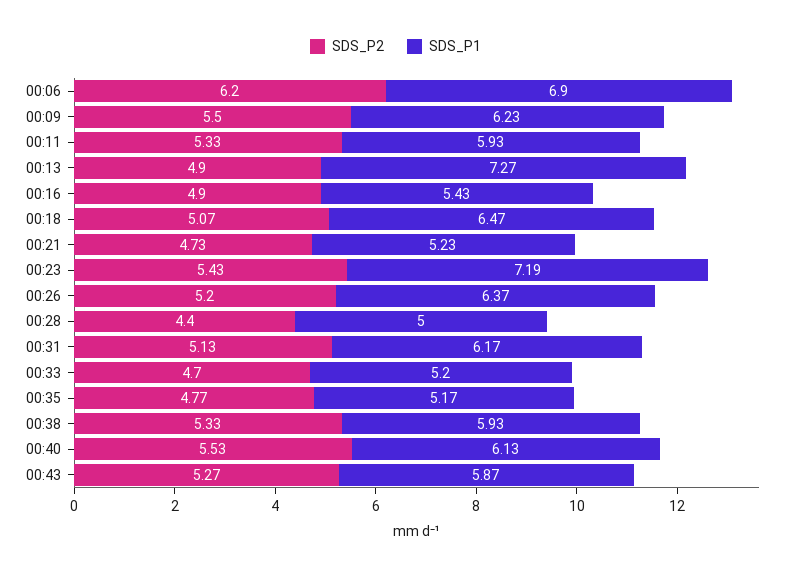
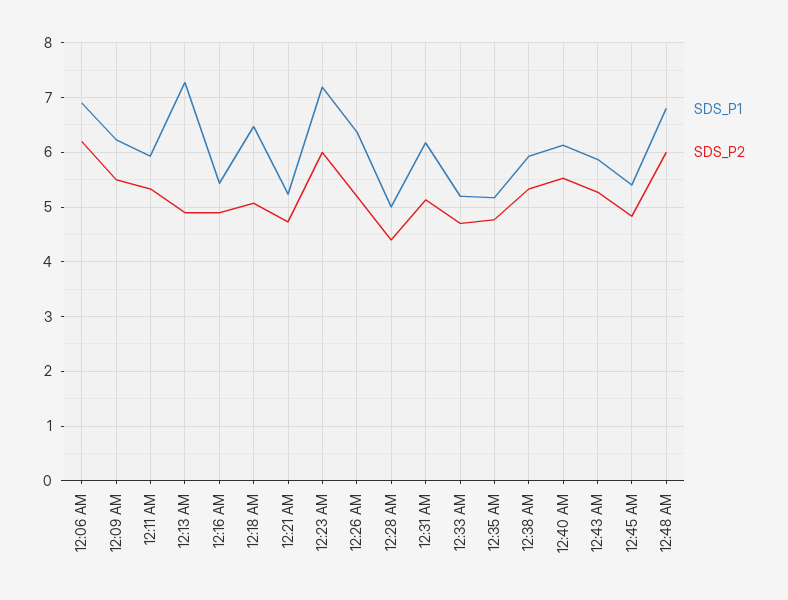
SDS_P2, 00:23: 5.43 -> 6
SDS_P1, 12:45 AM: none -> 5.4
SDS_P2, 12:45 AM: none -> 4.8
SDS_P1, 12:48 AM: none -> 6.8
SDS_P2, 12:48 AM: none -> 6

